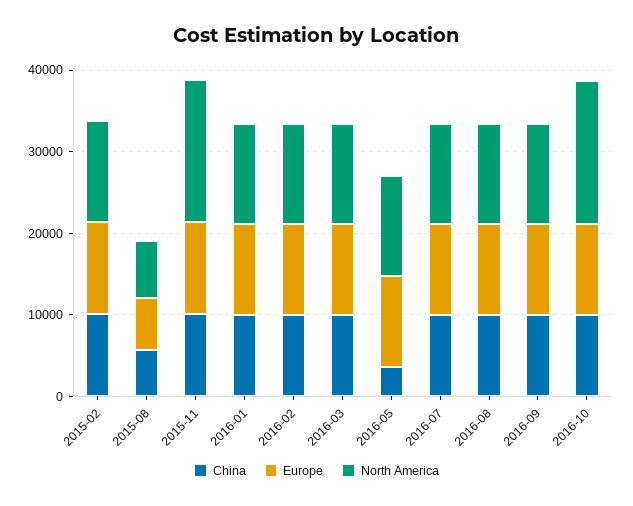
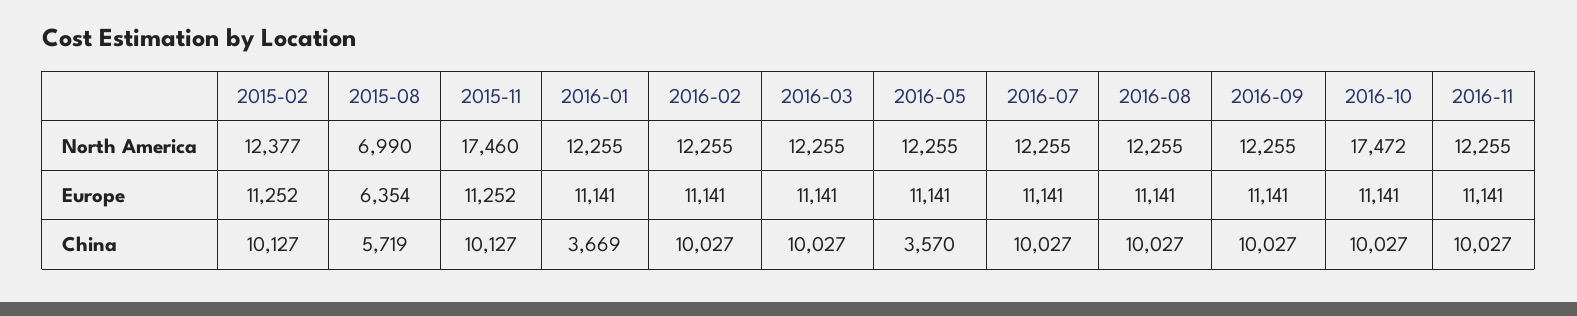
China, 2016-01: 10000 -> 3669
North America, 2016-11: none -> 12255
Europe, 2016-11: none -> 11141
China, 2016-11: none -> 10027

